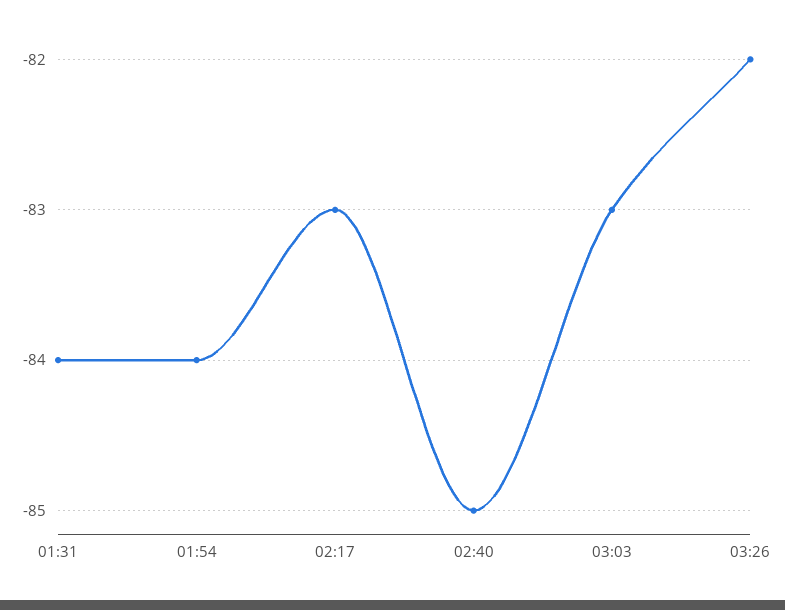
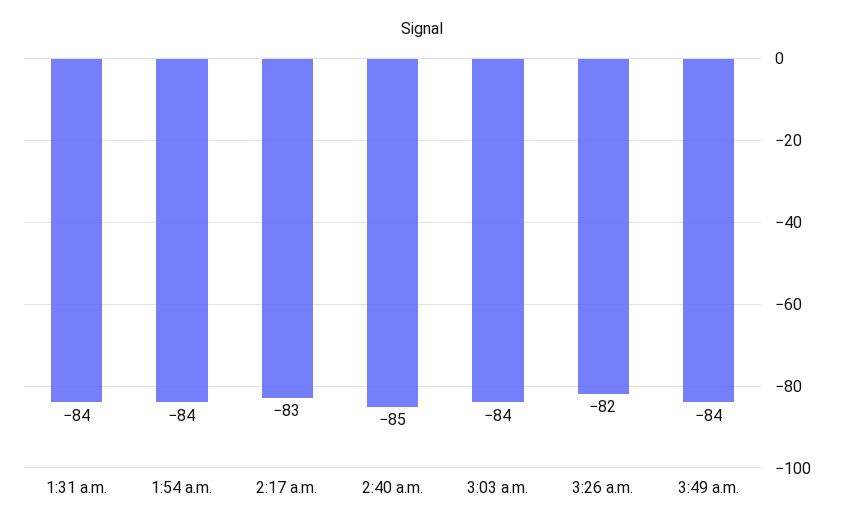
03:03: -83 -> -84
3:49 a.m.: none -> -84

